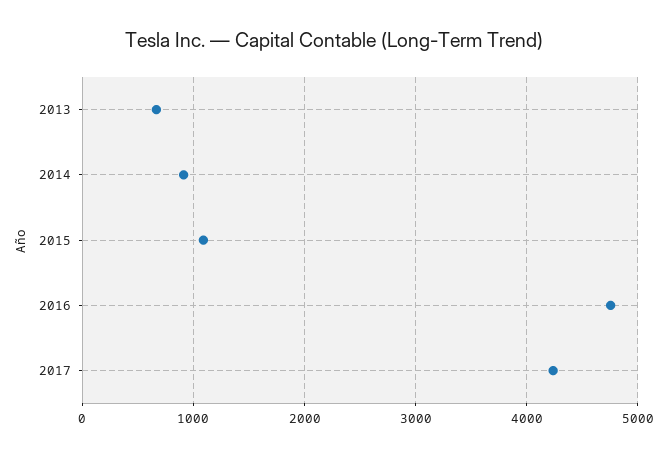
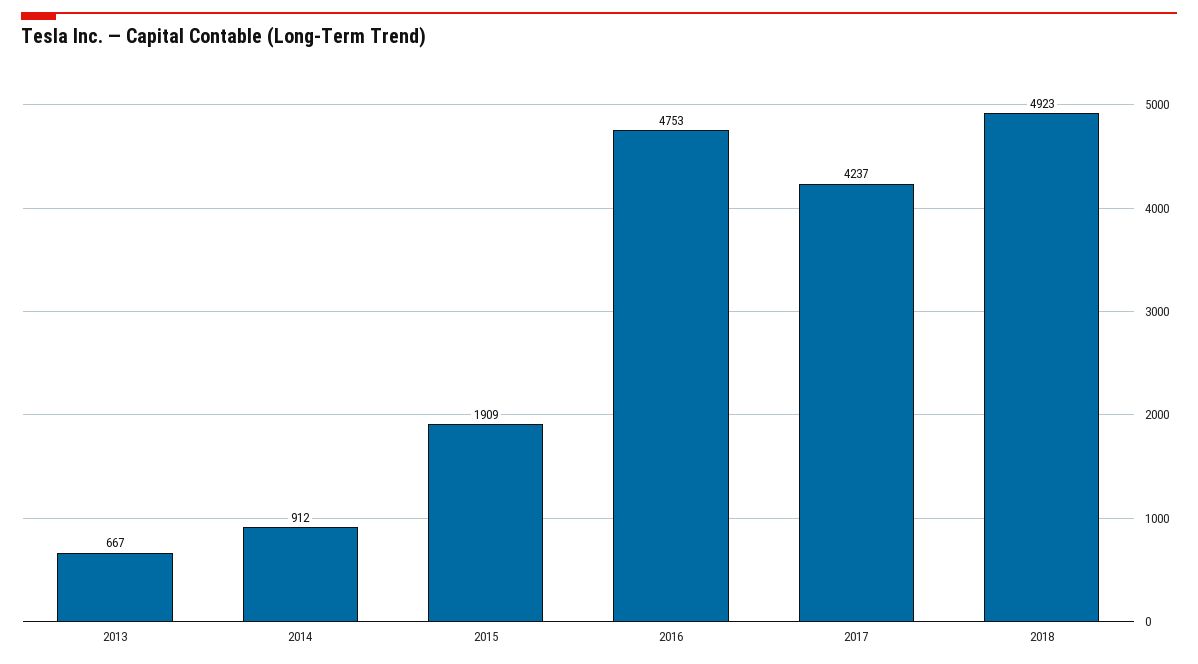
2015: 1100 -> 1909
2018: none -> 4923

